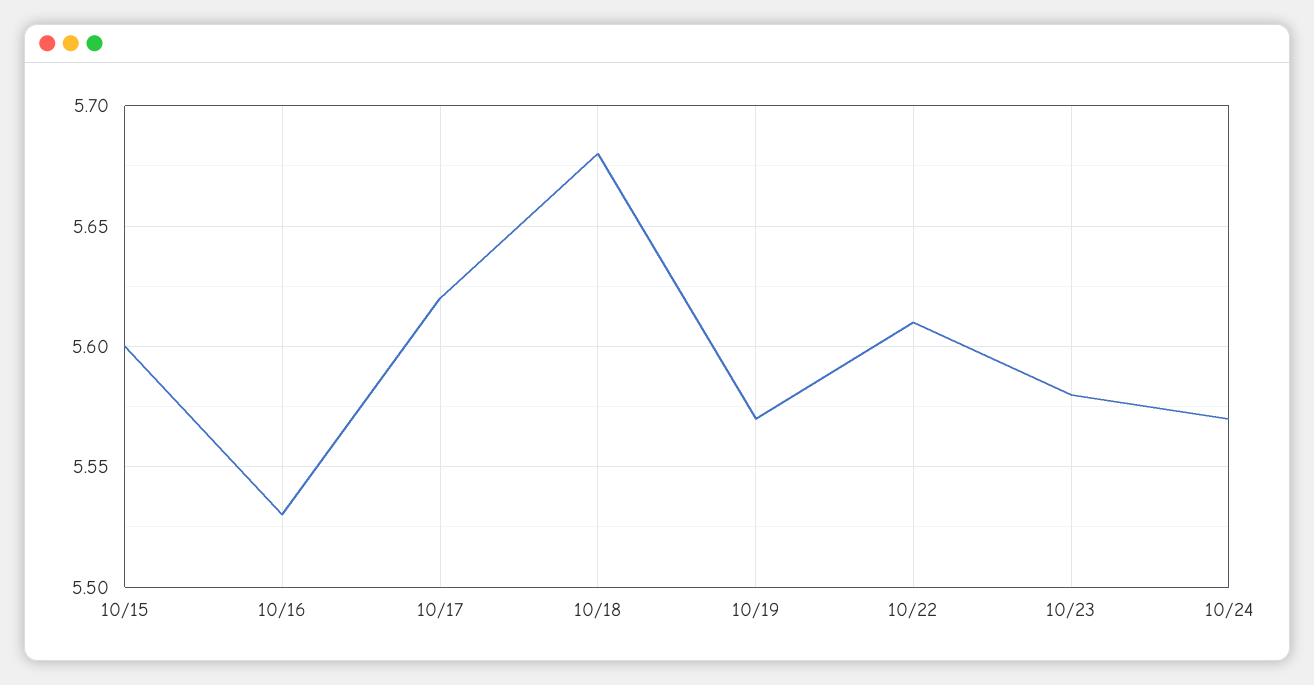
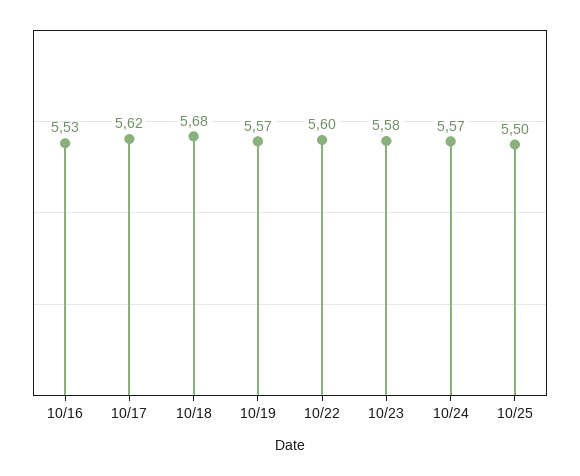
10/15: 5.6 -> none
10/22: 5.61 -> 5.6
10/25: none -> 5.5

